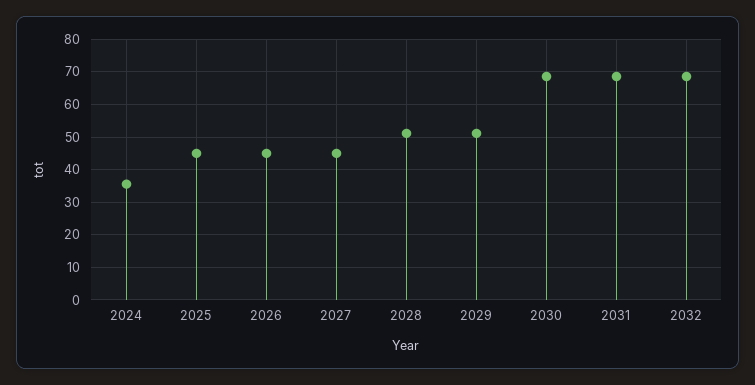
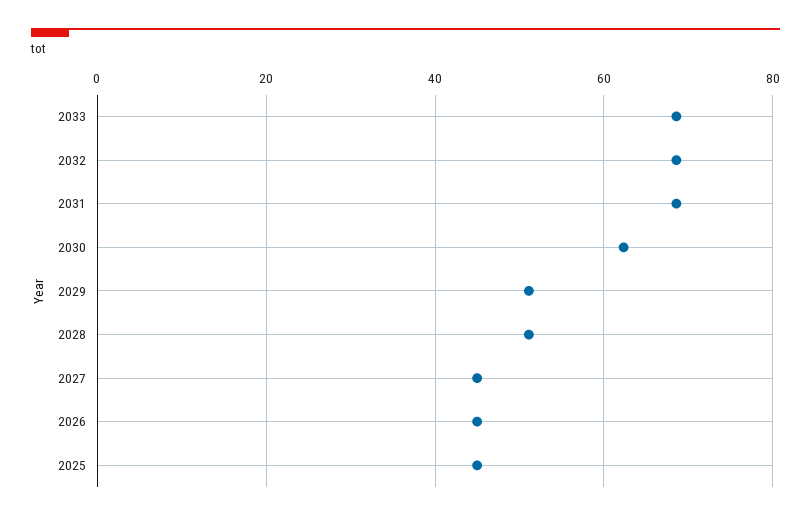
2024: 36 -> none
2030: 68 -> 62
2033: none -> 68

